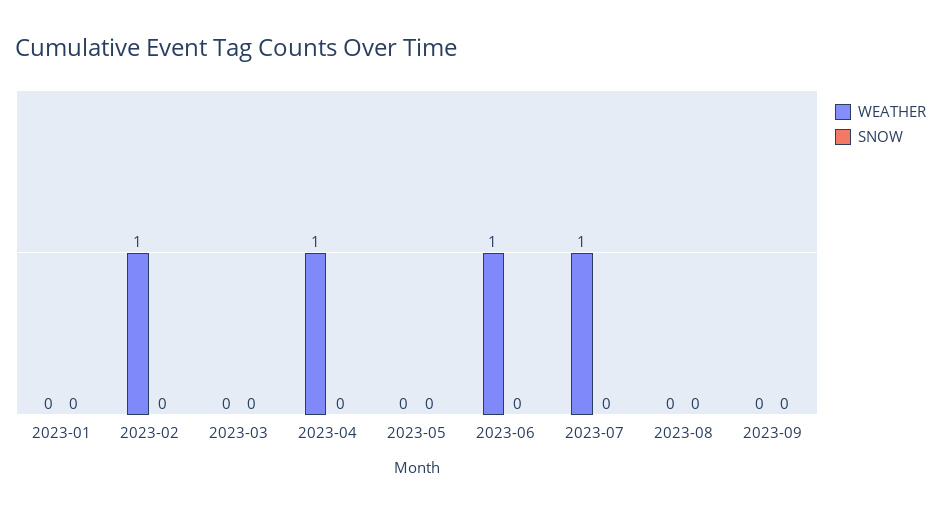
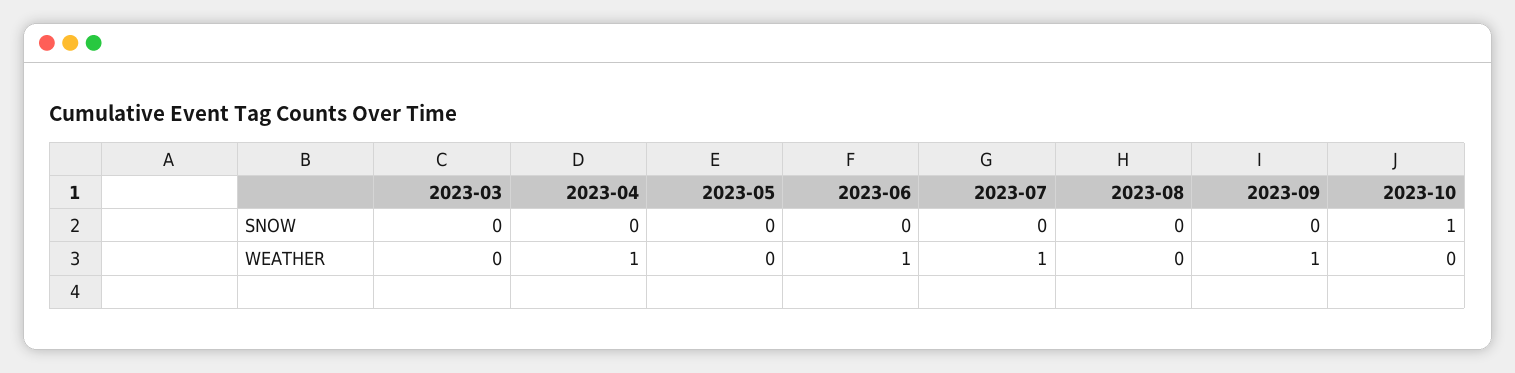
WEATHER, 2023-01: 0 -> none
SNOW, 2023-01: 0 -> none
WEATHER, 2023-02: 1 -> none
SNOW, 2023-02: 0 -> none
WEATHER, 2023-09: 0 -> 1
SNOW, 2023-10: none -> 1
WEATHER, 2023-10: none -> 0

